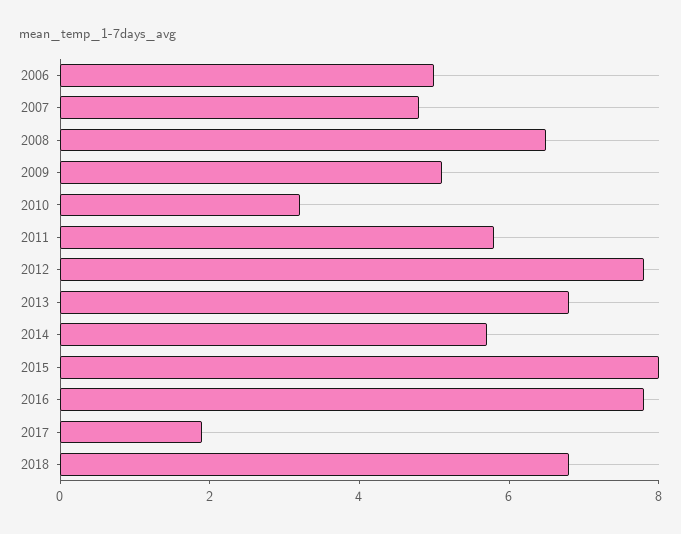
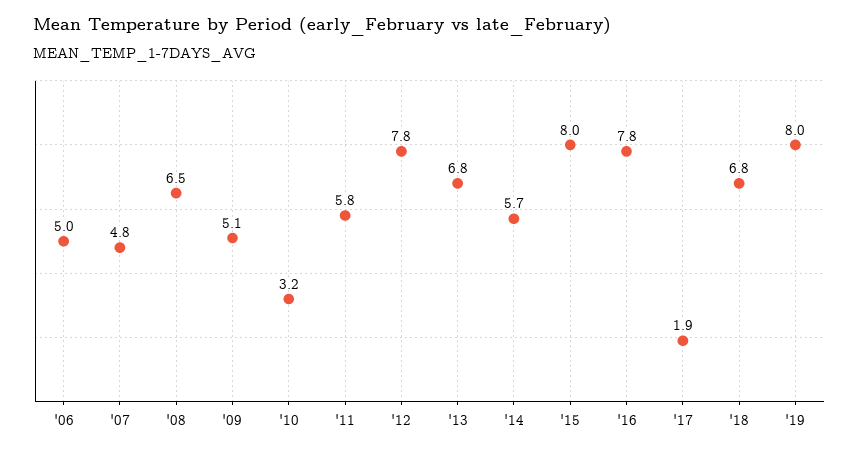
'19: none -> 8

